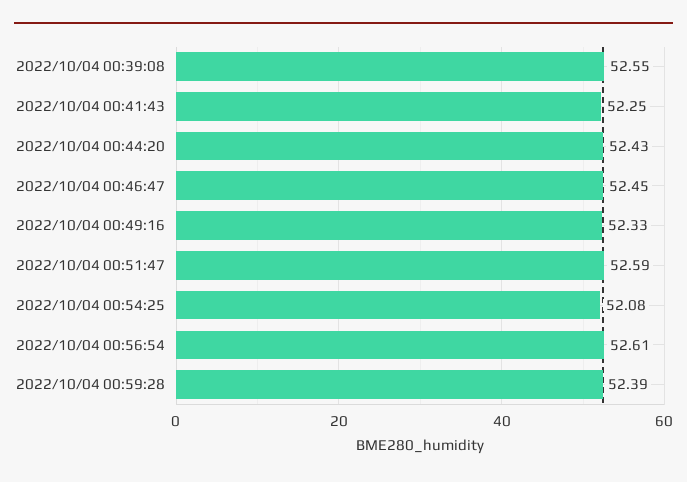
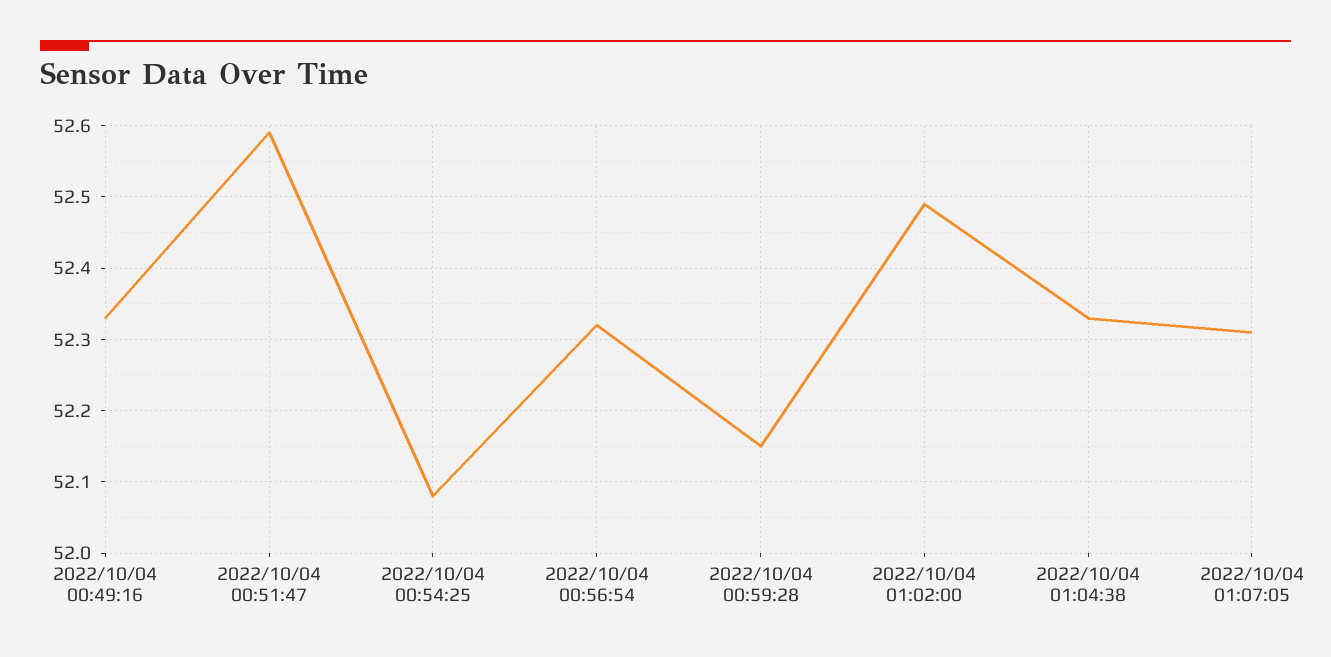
2022/10/04 00:39:08: 52.55 -> none
2022/10/04 00:41:43: 52.25 -> none
2022/10/04 00:44:20: 52.43 -> none
2022/10/04 00:46:47: 52.45 -> none
2022/10/04 00:56:54: 52.61 -> 52.32
2022/10/04 00:59:28: 52.39 -> 52.15
2022/10/04 01:02:00: none -> 52.49
2022/10/04 01:04:38: none -> 52.33
2022/10/04 01:07:05: none -> 52.31

